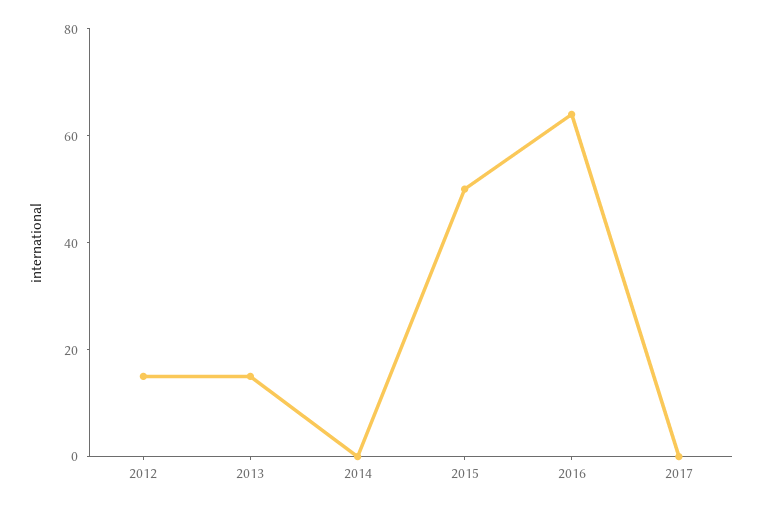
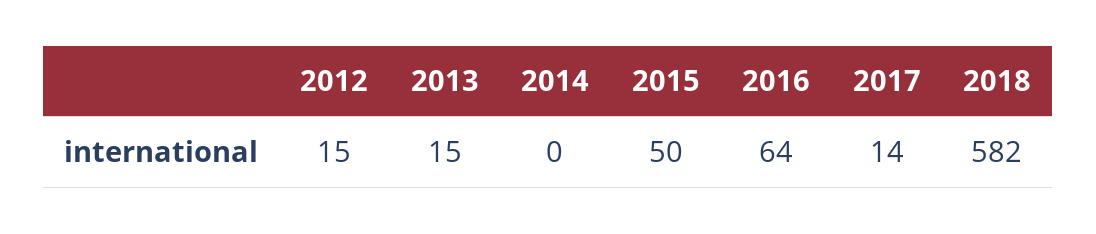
2017: 0 -> 14
2018: none -> 582

